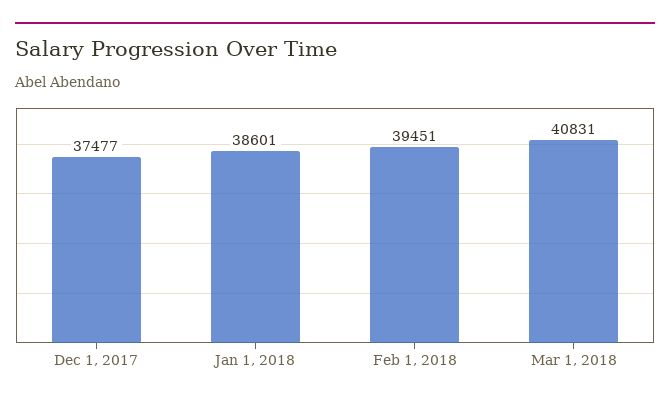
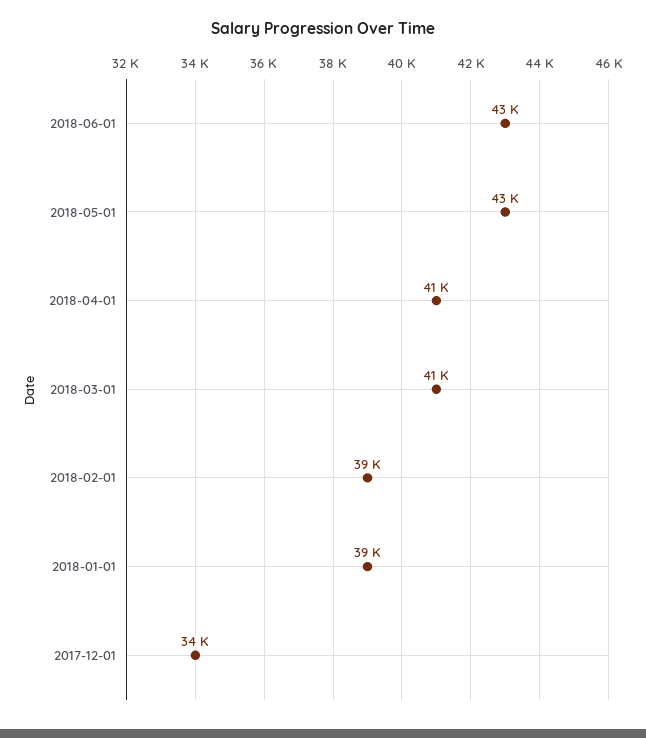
Dec 1, 2017: 37477 -> 34000
2018-06-01: none -> 43000
2018-05-01: none -> 43000
2018-04-01: none -> 41000

